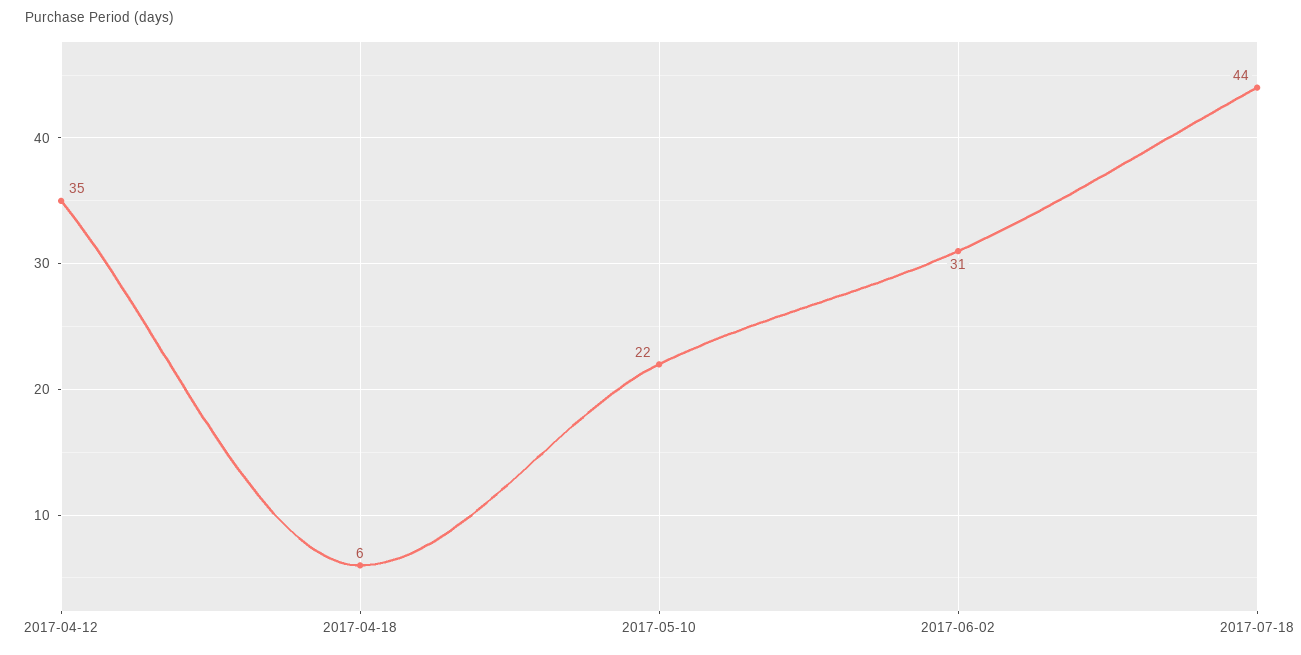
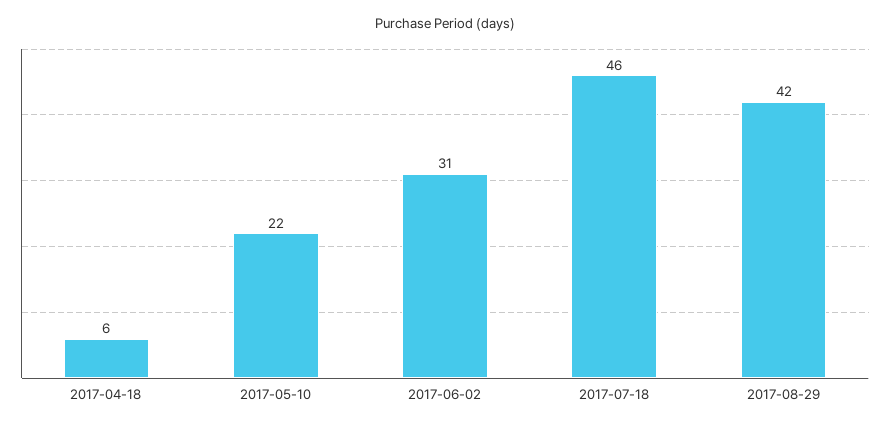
2017-04-12: 35 -> none
2017-07-18: 44 -> 46
2017-08-29: none -> 42

